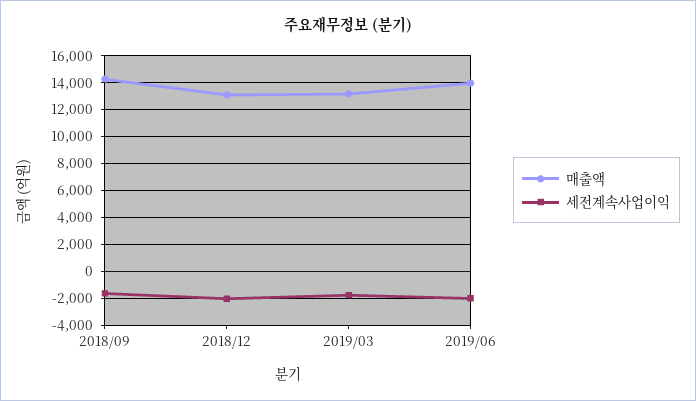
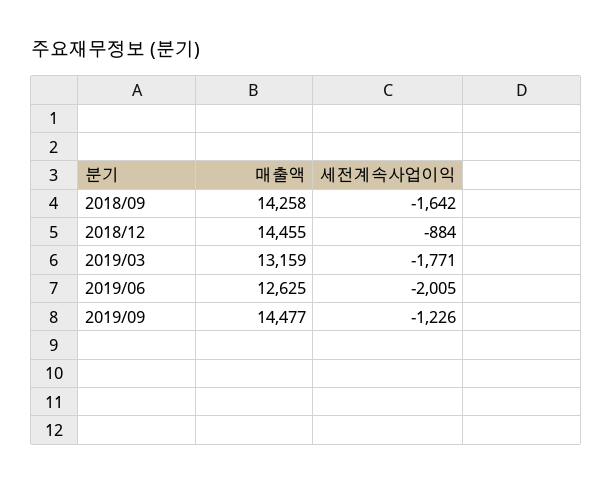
매출액, 2018/12: 13000 -> 14455
세전계속사업이익, 2018/12: -2000 -> -884
매출액, 2019/06: 14000 -> 12625
매출액, 2019/09: none -> 14477
세전계속사업이익, 2019/09: none -> -1226

